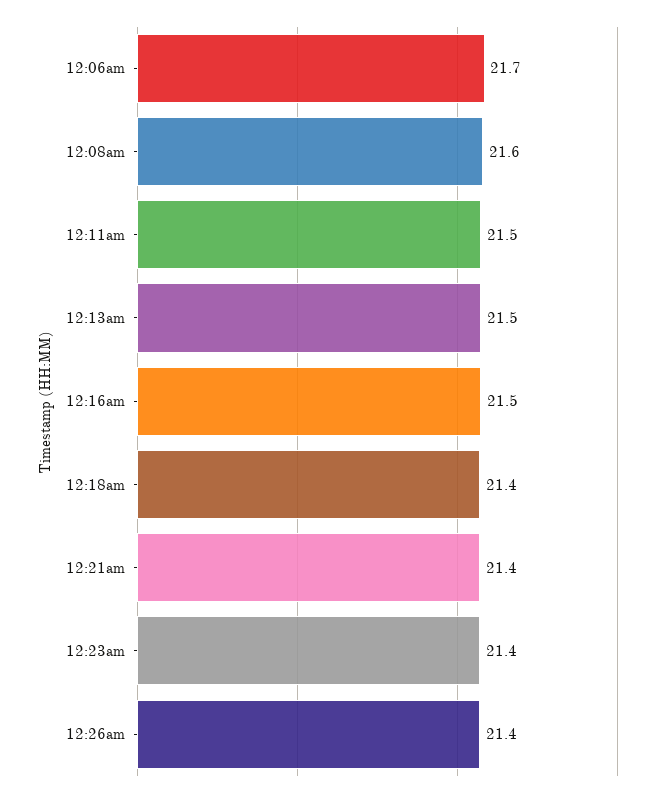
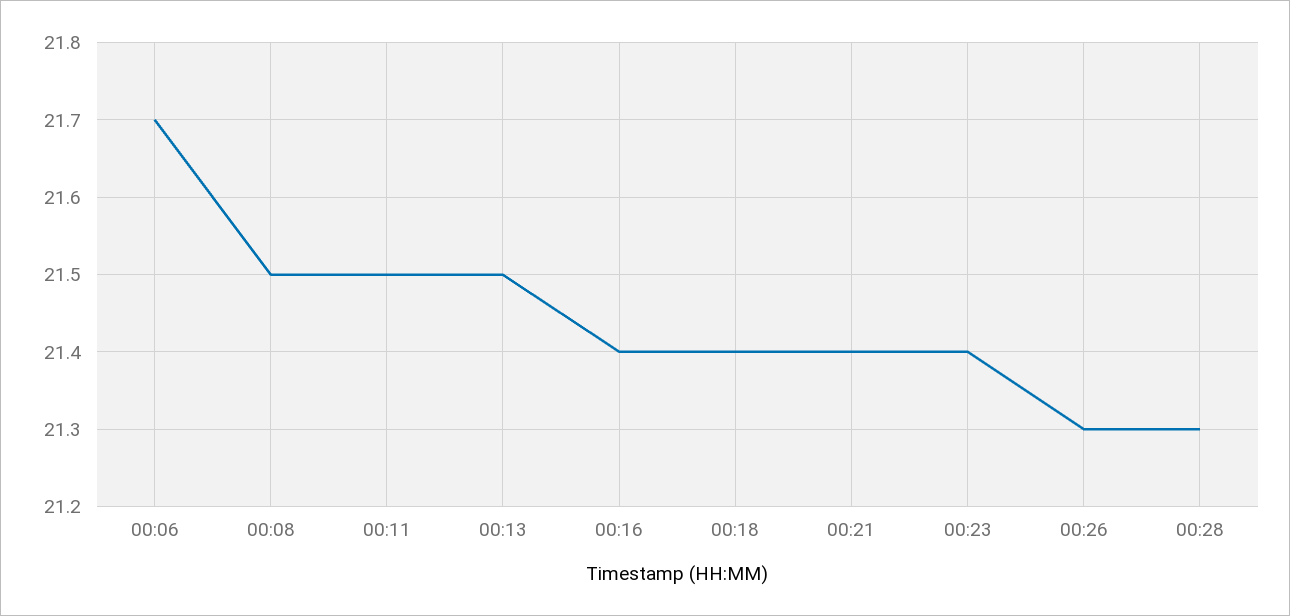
12:08am: 21.6 -> 21.5
12:16am: 21.5 -> 21.4
12:26am: 21.4 -> 21.3
00:28: none -> 21.3

